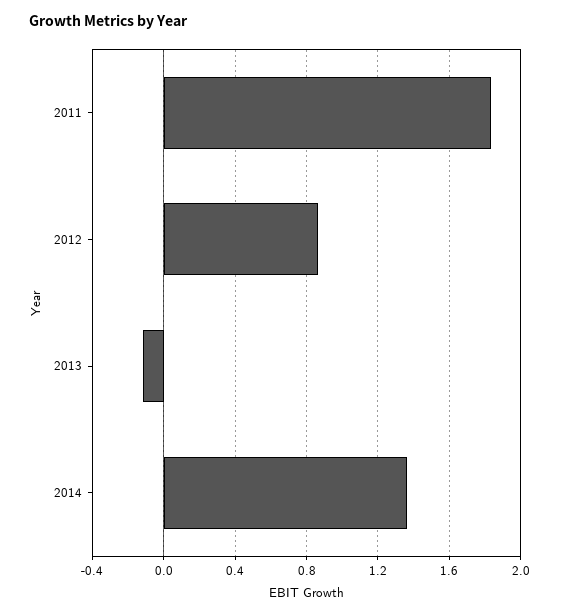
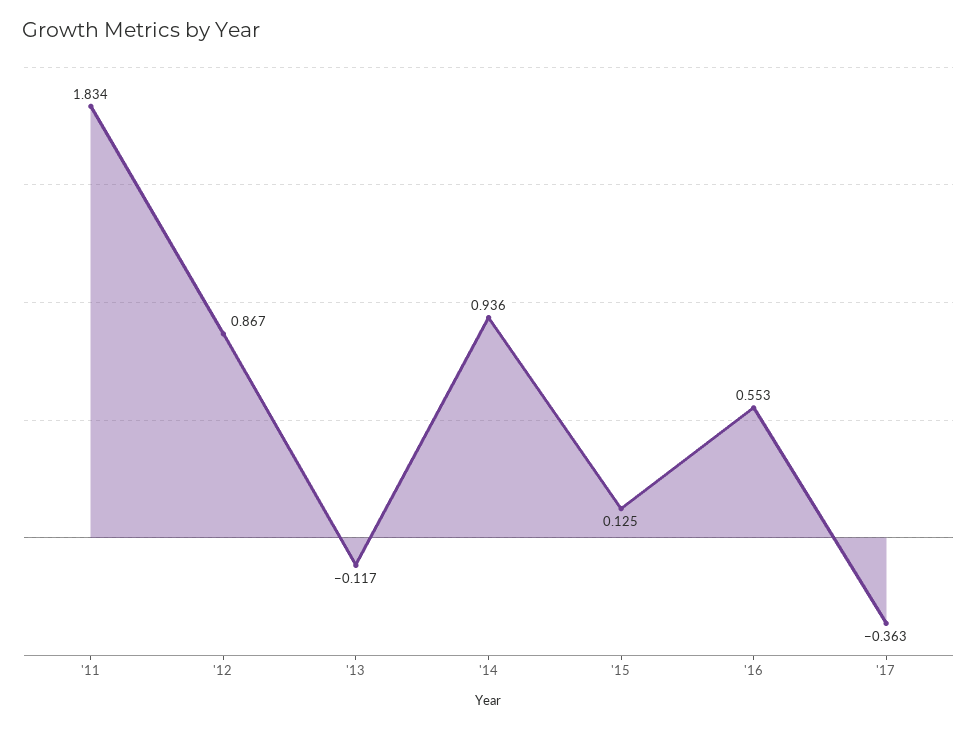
2014: 1.35 -> 0.936
'15: none -> 0.125
'16: none -> 0.553
'17: none -> -0.363

